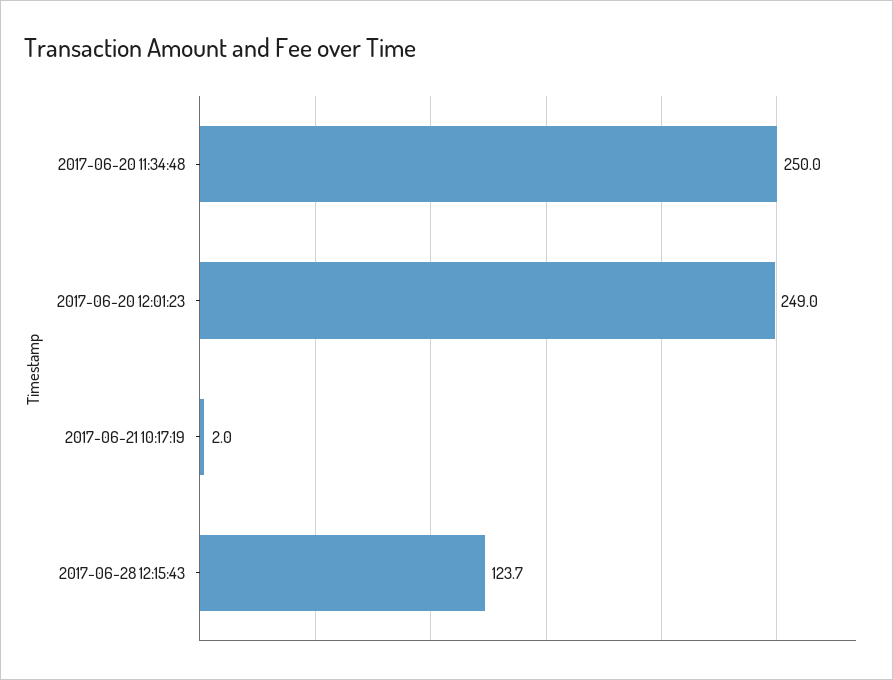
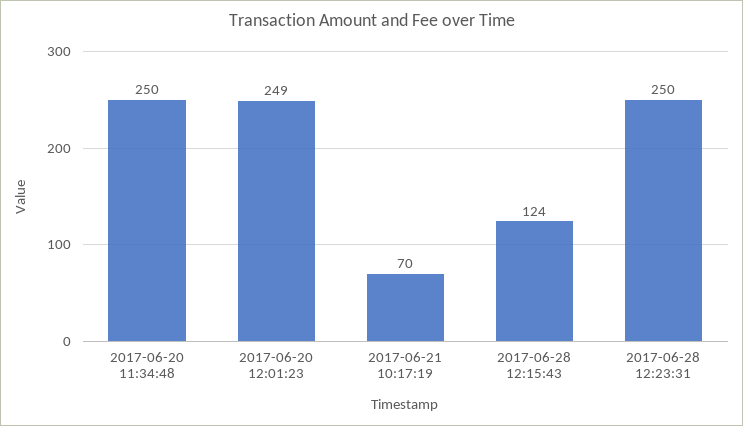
2017-06-21 10:17:19: 2 -> 70
2017-06-28 12:23:31: none -> 250

